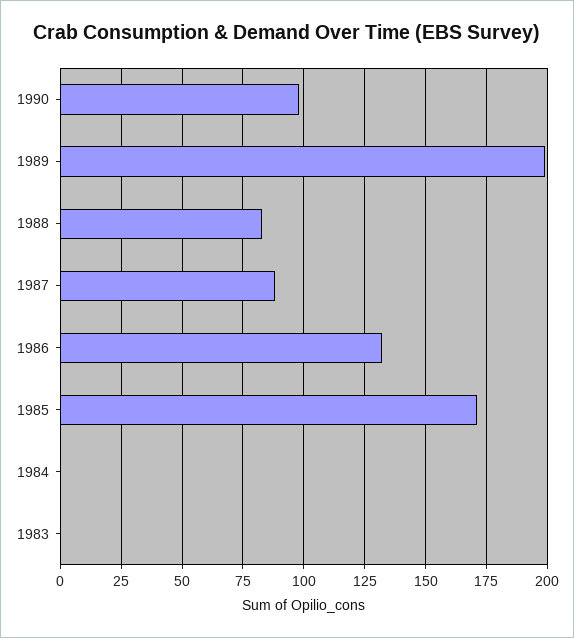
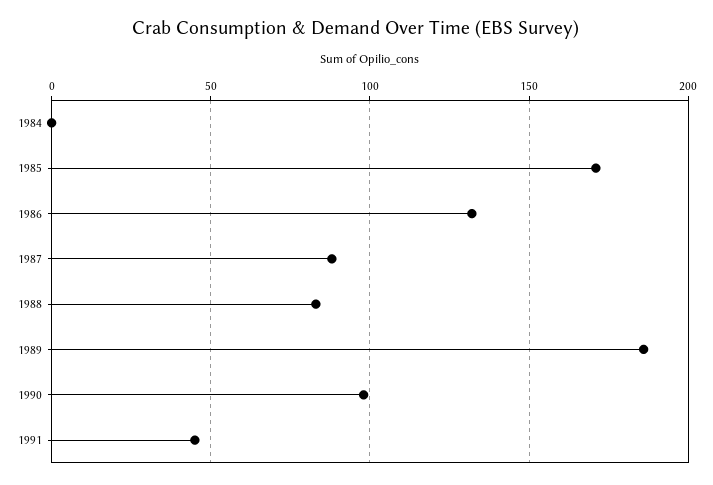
1989: 200 -> 185
1983: 0 -> none
1991: none -> 45

